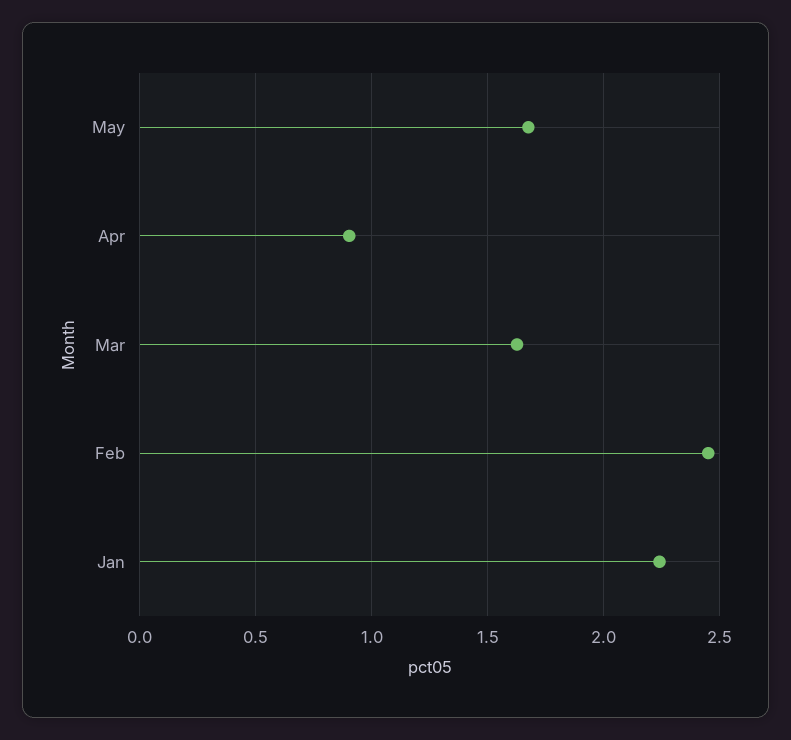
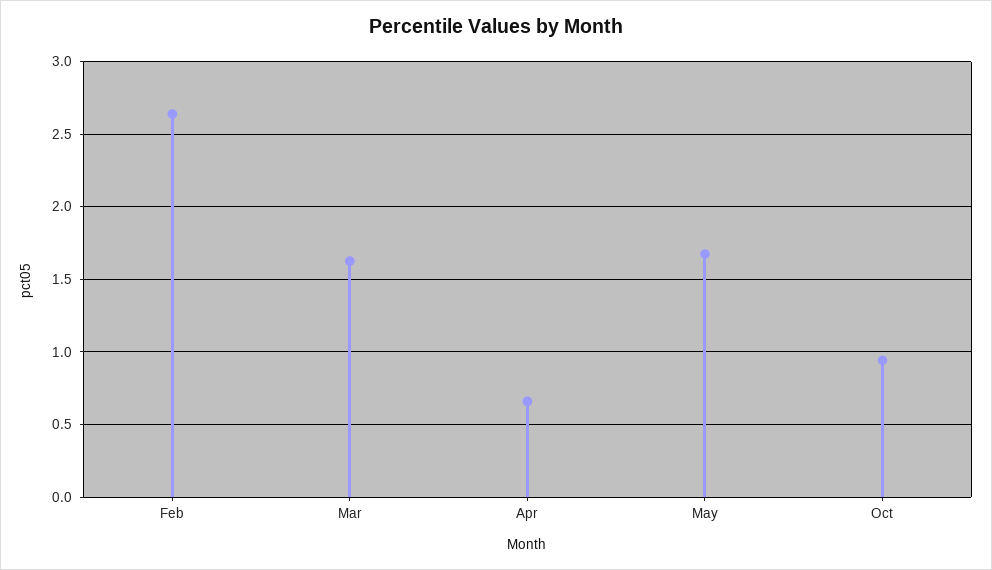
Apr: 0.9 -> 0.65
Feb: 2.45 -> 2.65
Jan: 2.25 -> none
Oct: none -> 0.95

